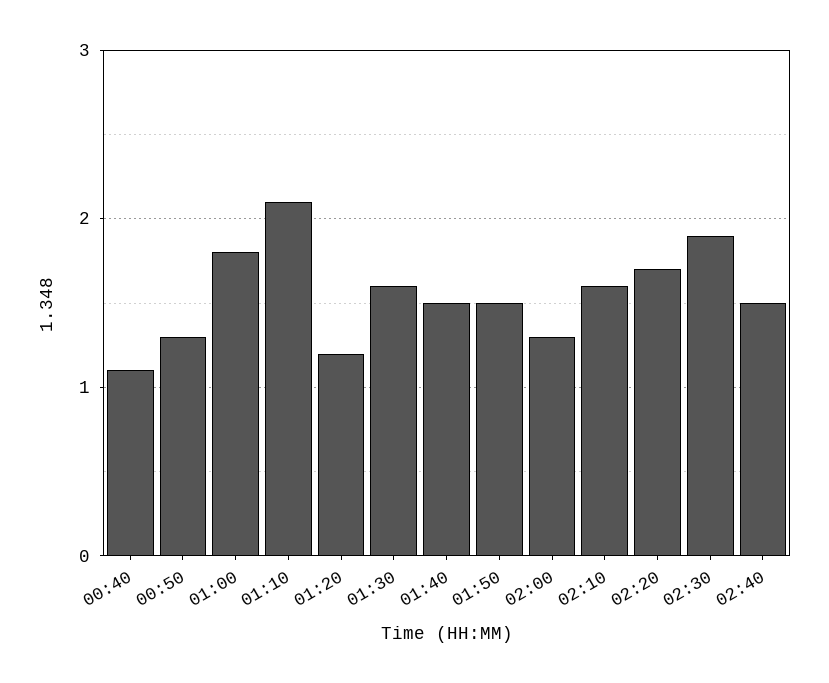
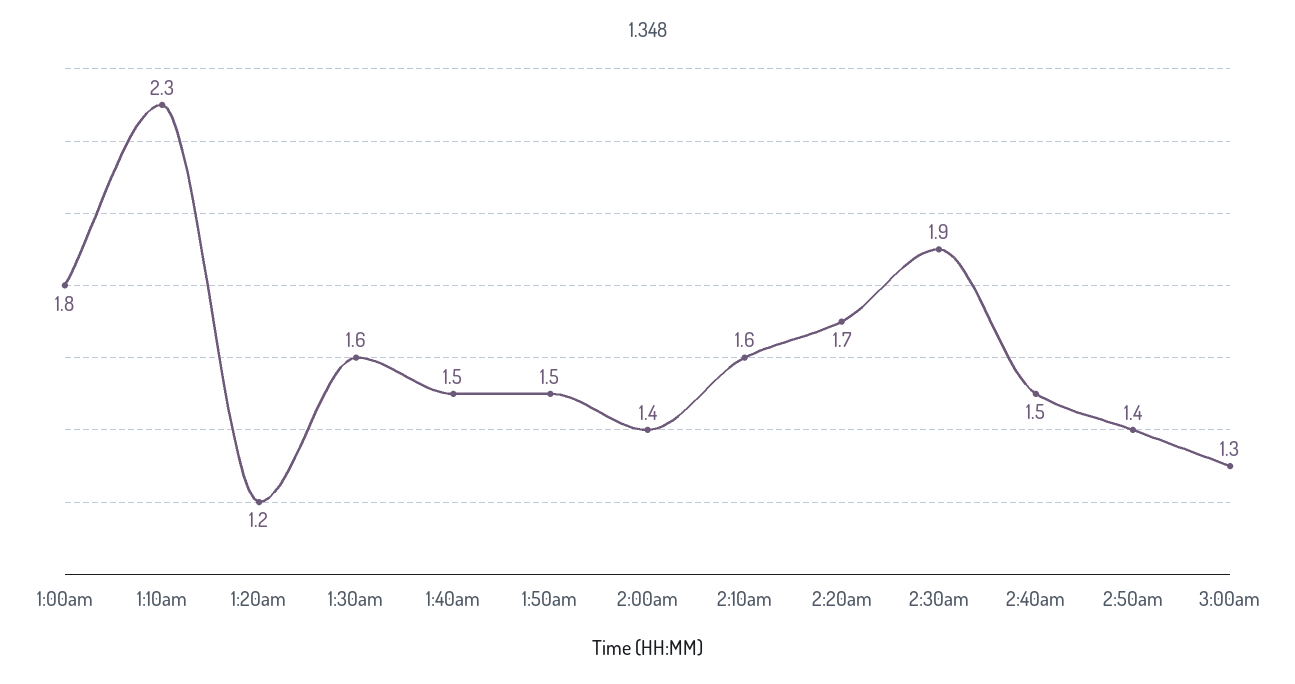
00:40: 1.1 -> none
00:50: 1.3 -> none
01:10: 2.1 -> 2.3
02:00: 1.3 -> 1.4
2:50am: none -> 1.4
3:00am: none -> 1.3

